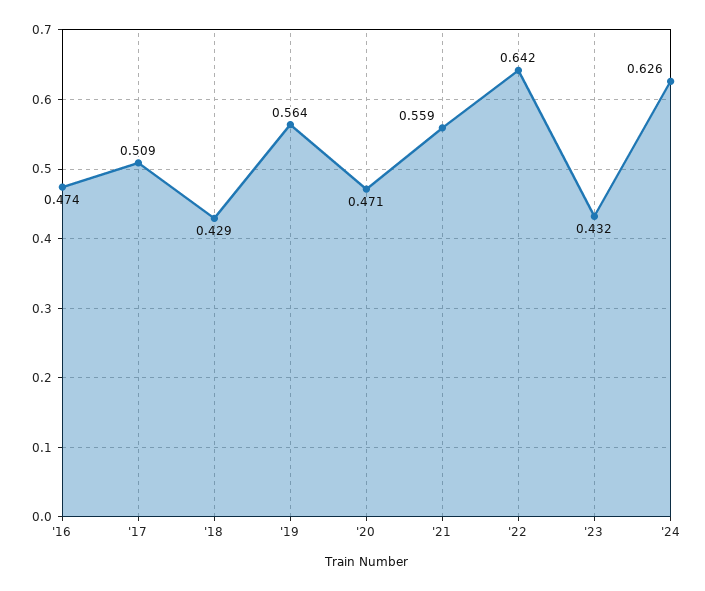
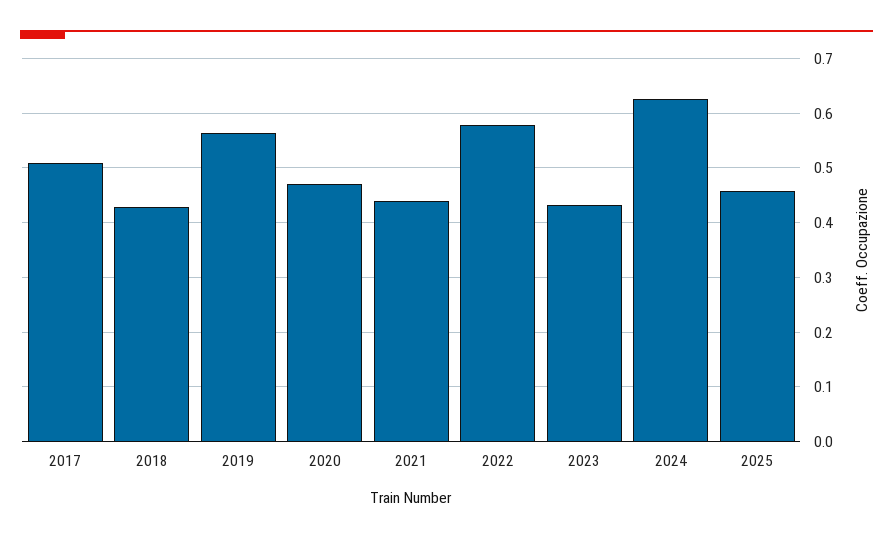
'16: 0.474 -> none
'21: 0.559 -> 0.44
'22: 0.642 -> 0.58
2025: none -> 0.46

